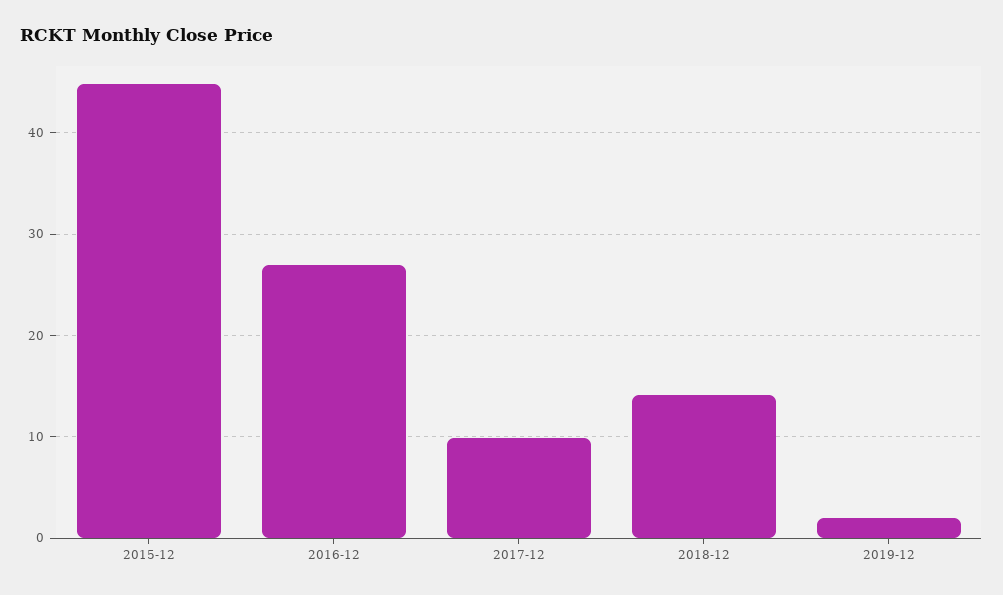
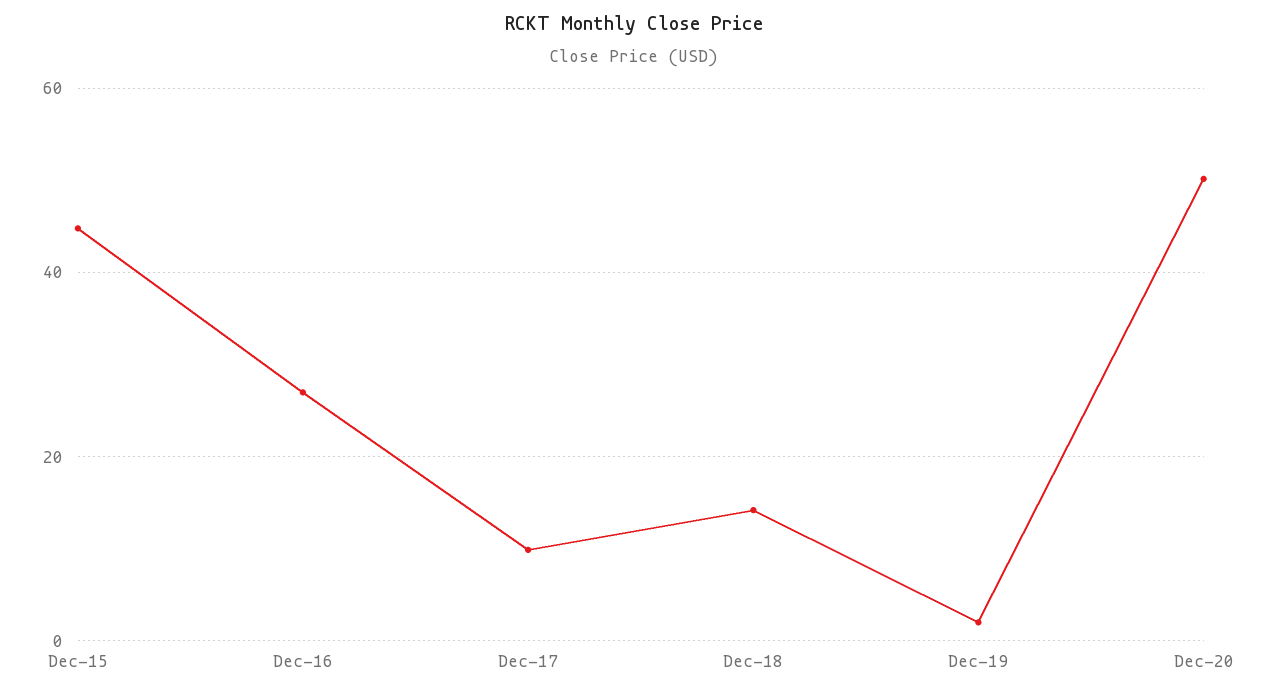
Dec-20: none -> 50

